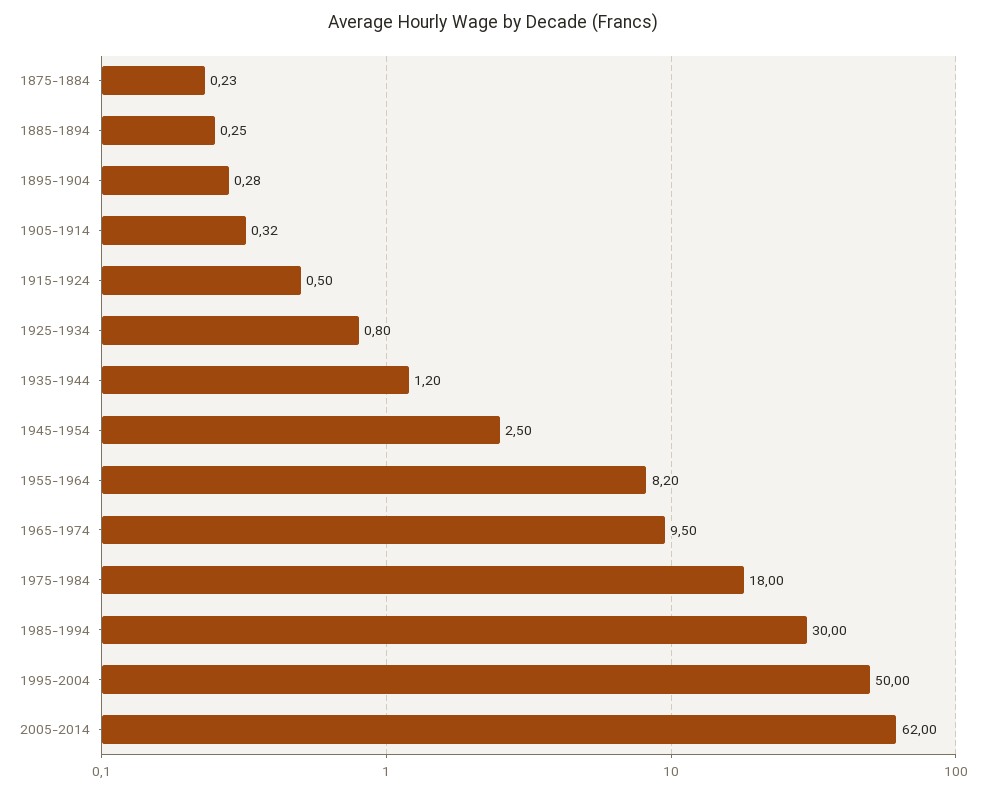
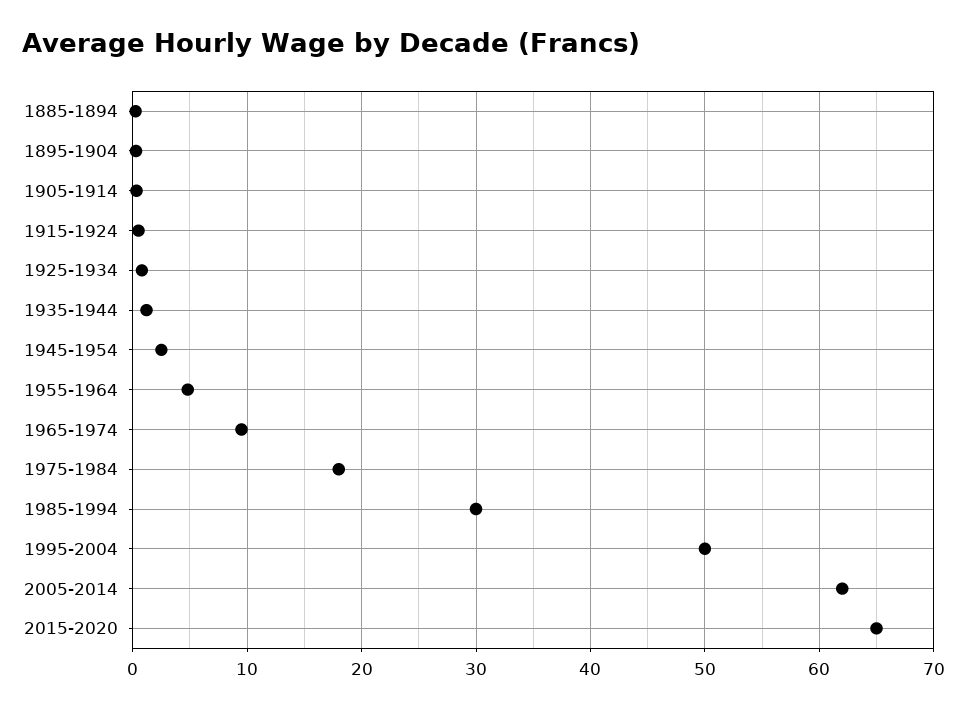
1875-1884: 0.23 -> none
1955-1964: 8.2 -> 5
2015-2020: none -> 65

